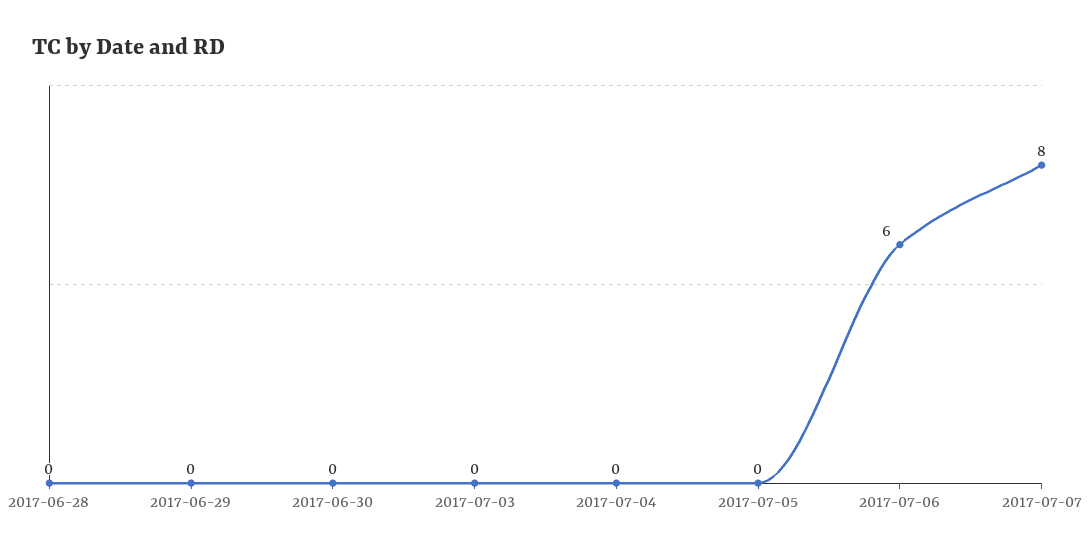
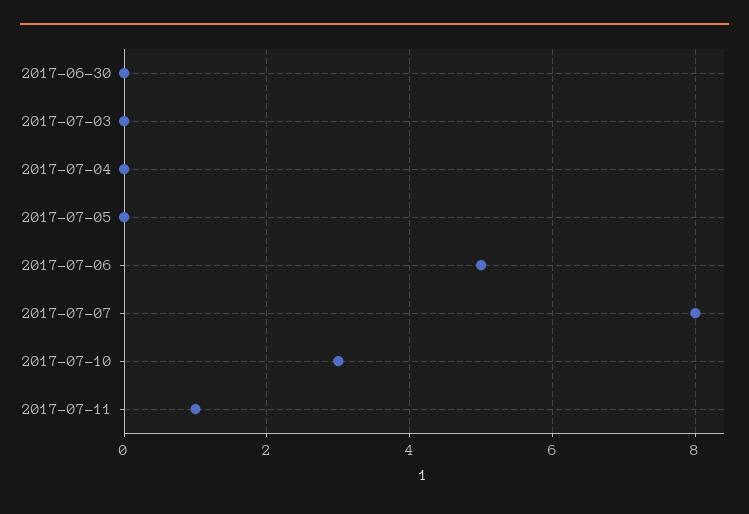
2017-06-28: 0 -> none
2017-06-29: 0 -> none
2017-07-06: 6 -> 5
2017-07-10: none -> 3
2017-07-11: none -> 1

